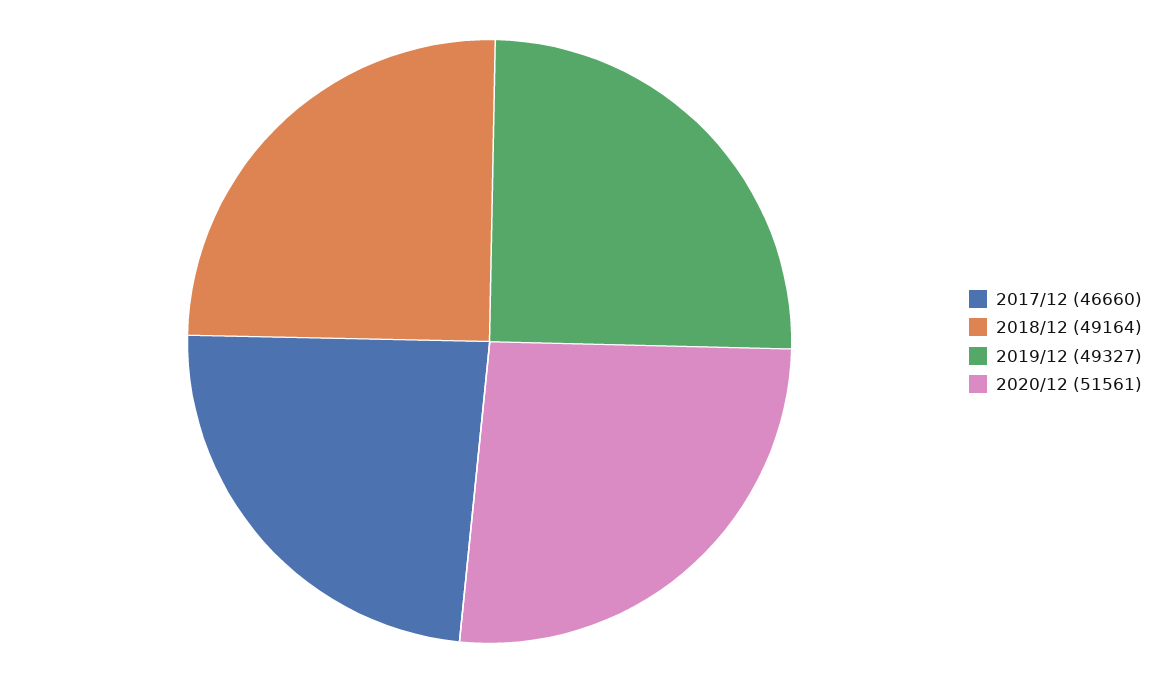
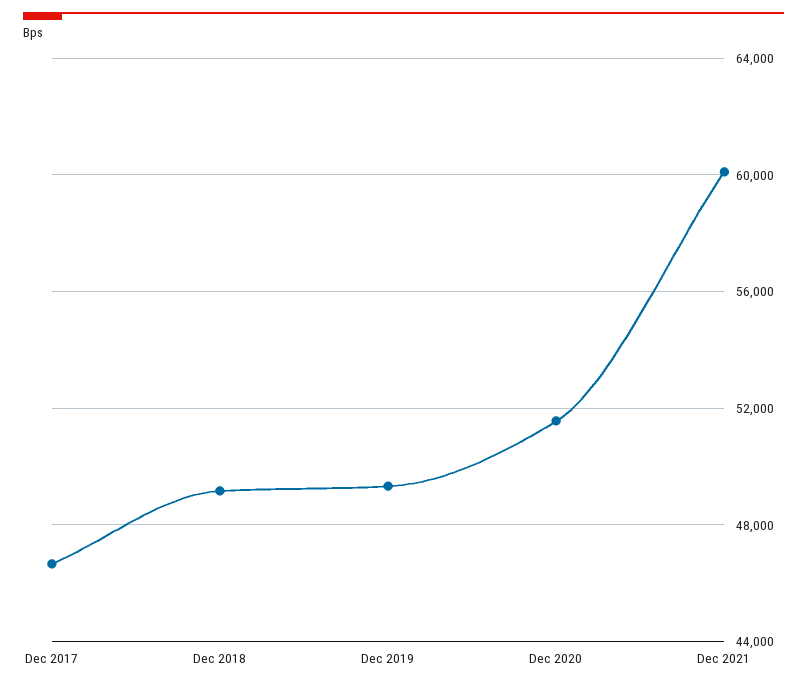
Dec 2021: none -> 60000

